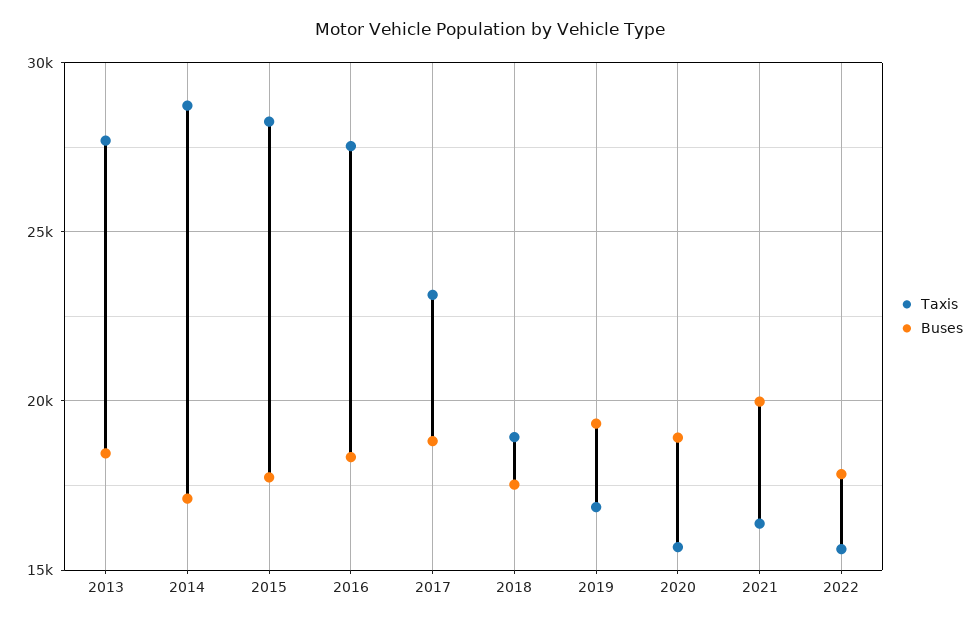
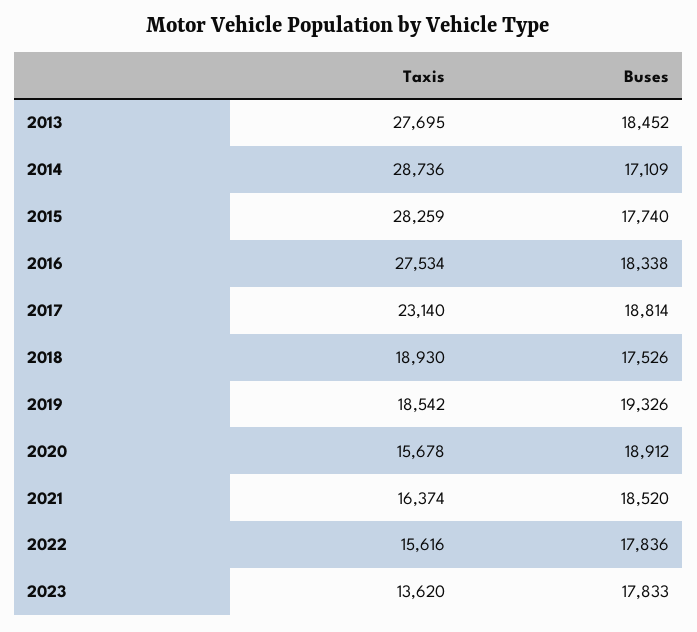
Taxis, 2019: 17000 -> 18542
Buses, 2021: 20000 -> 18520
Taxis, 2023: none -> 13620
Buses, 2023: none -> 17833

